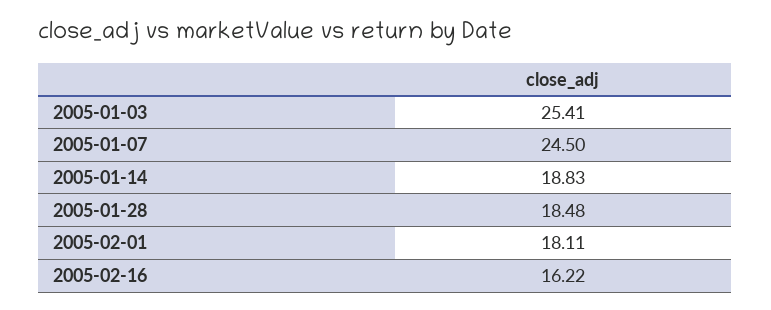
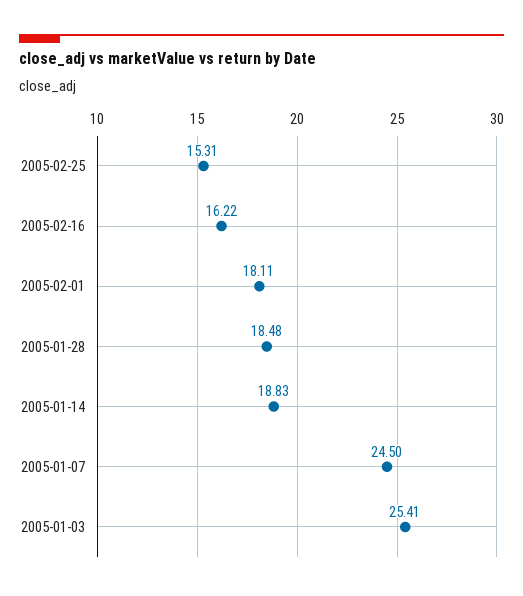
2005-02-25: none -> 15.31

